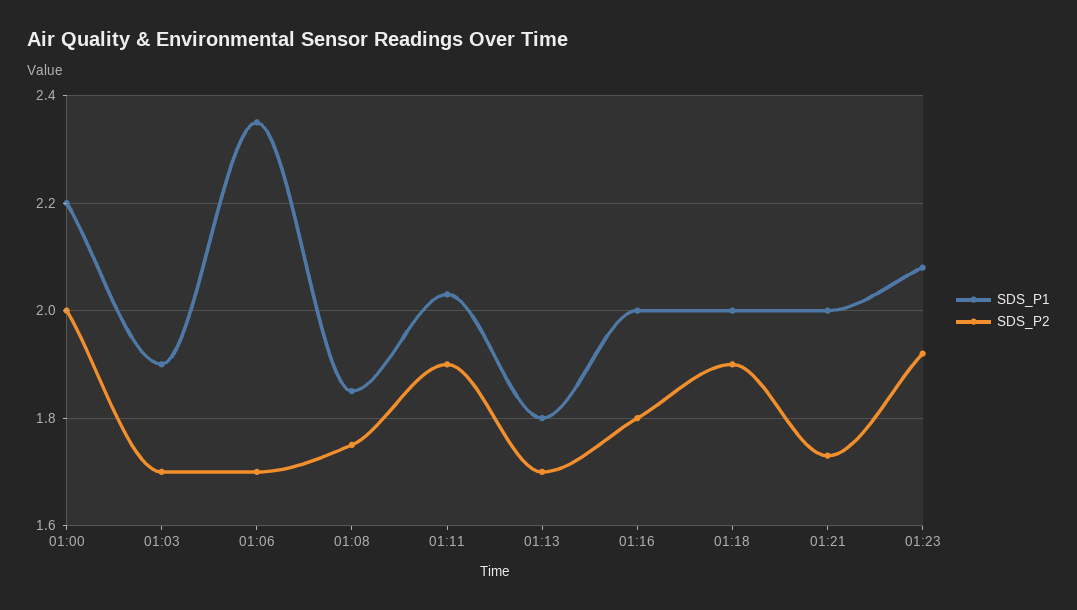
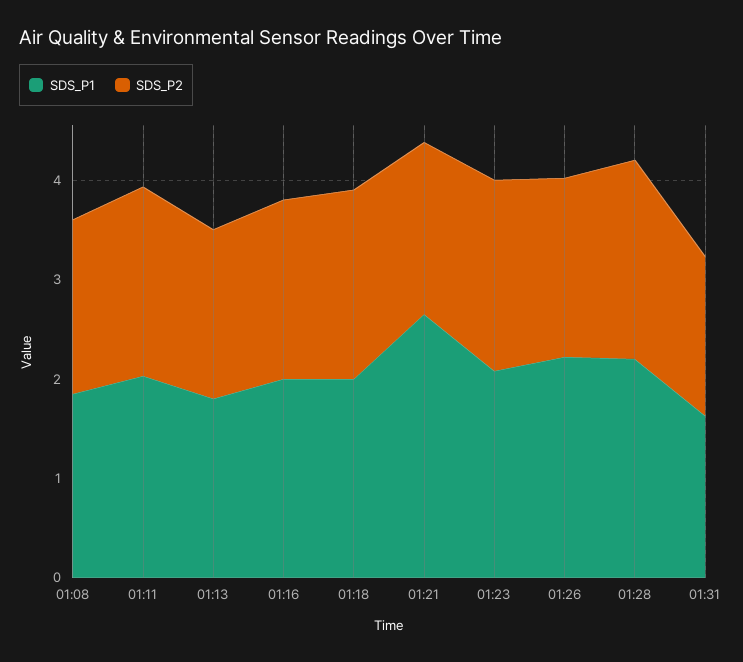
SDS_P1, 01:00: 2.2 -> none
SDS_P2, 01:00: 2 -> none
SDS_P1, 01:03: 1.9 -> none
SDS_P2, 01:03: 1.7 -> none
SDS_P1, 01:06: 2.35 -> none
SDS_P2, 01:06: 1.7 -> none
SDS_P1, 01:21: 2 -> 2.6
SDS_P1, 01:26: none -> 2.2
SDS_P2, 01:26: none -> 1.8
SDS_P1, 01:28: none -> 2.2
SDS_P2, 01:28: none -> 2
SDS_P1, 01:31: none -> 1.6
SDS_P2, 01:31: none -> 1.6

